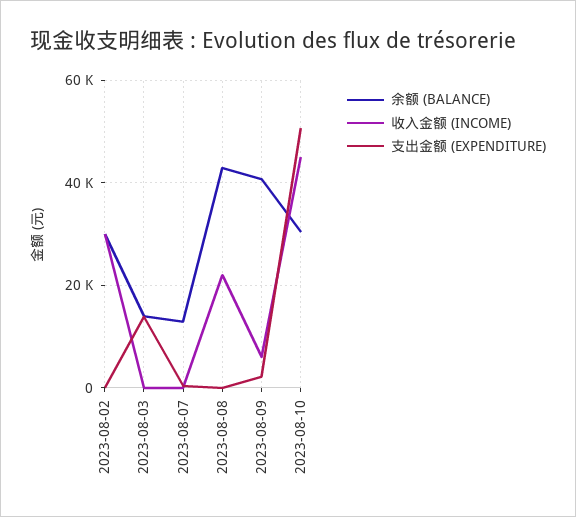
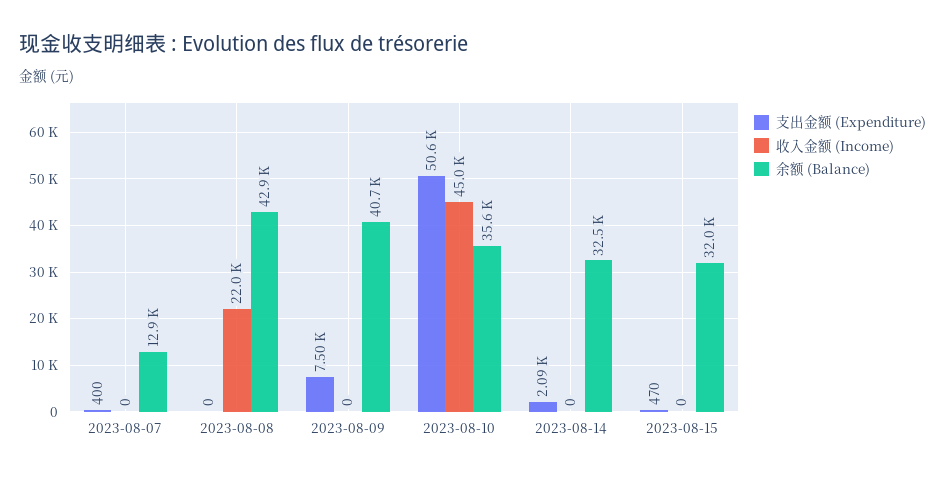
余额 (BALANCE), 2023-08-02: 30000 -> none
收入金额 (INCOME), 2023-08-02: 30000 -> none
支出金额 (EXPENDITURE), 2023-08-02: 0 -> none
余额 (BALANCE), 2023-08-03: 14000 -> none
收入金额 (INCOME), 2023-08-03: 0 -> none
支出金额 (EXPENDITURE), 2023-08-03: 14000 -> none
收入金额 (INCOME), 2023-08-09: 6000 -> 0
支出金额 (EXPENDITURE), 2023-08-09: 2000 -> 7500
余额 (BALANCE), 2023-08-10: 30000 -> 35600
支出金额 (EXPENDITURE), 2023-08-14: none -> 2090
收入金额 (INCOME), 2023-08-14: none -> 0
余额 (BALANCE), 2023-08-14: none -> 32500
支出金额 (EXPENDITURE), 2023-08-15: none -> 470
收入金额 (INCOME), 2023-08-15: none -> 0
余额 (BALANCE), 2023-08-15: none -> 32000

